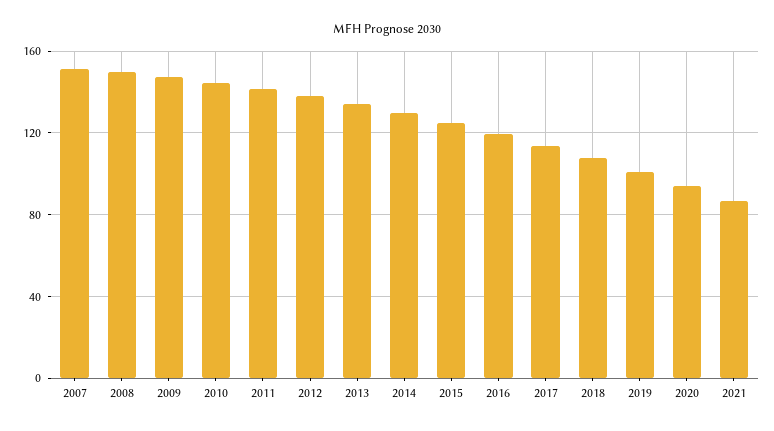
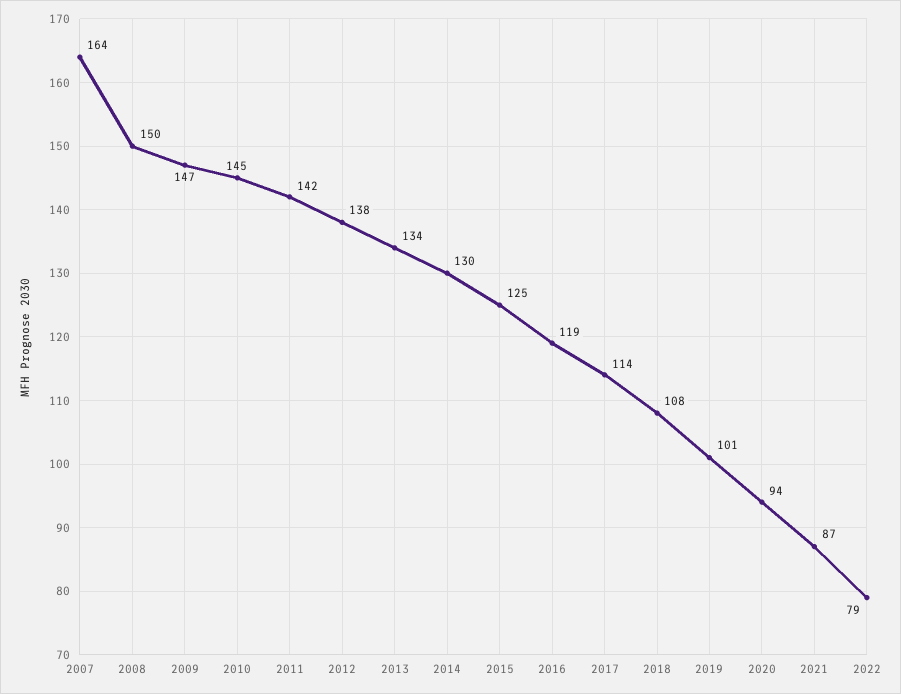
2007: 150 -> 164
2022: none -> 79

